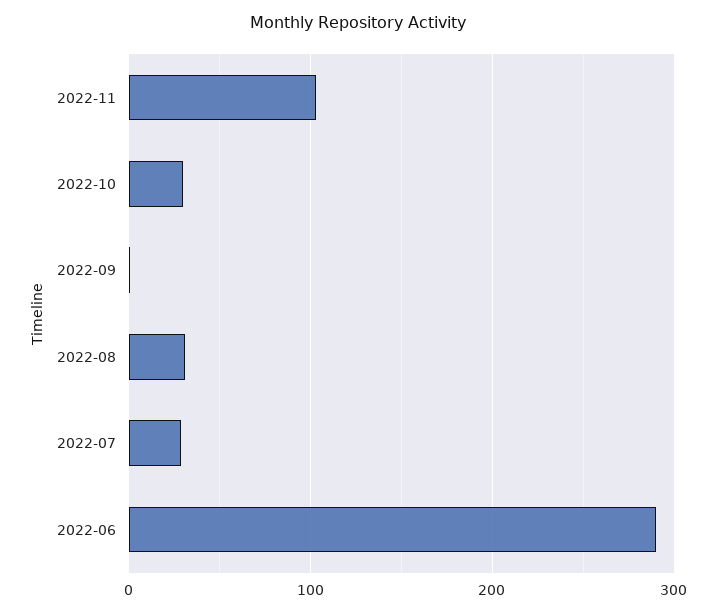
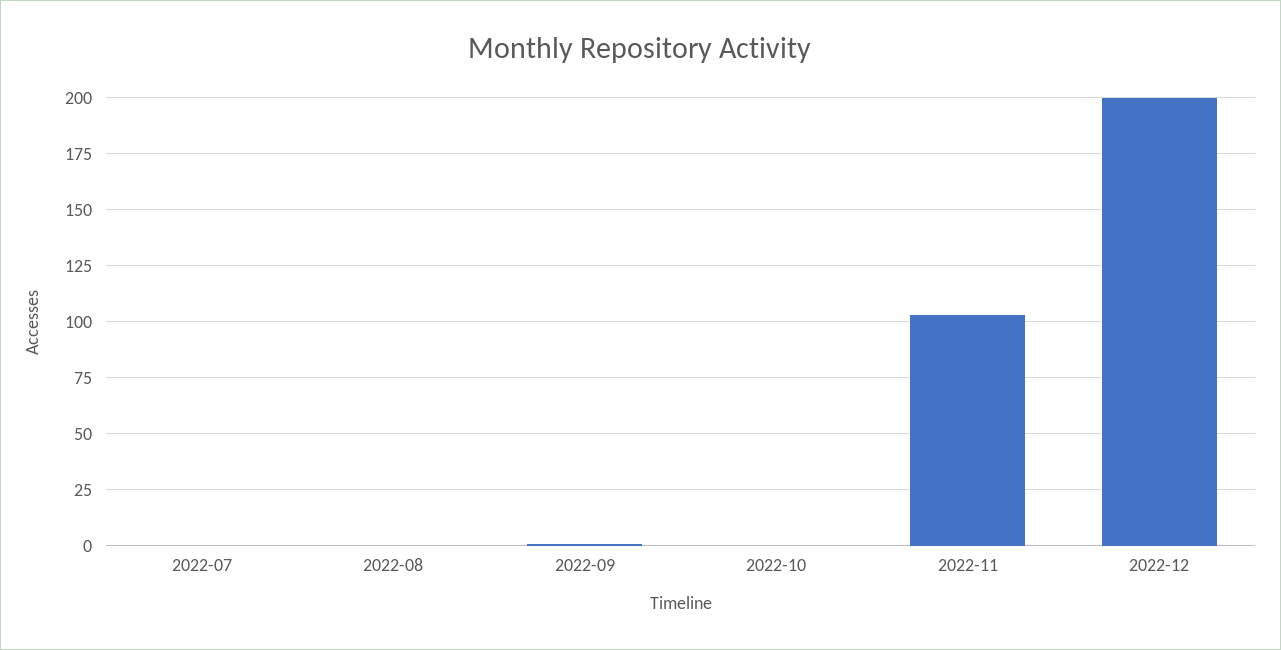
2022-10: 30 -> 0
2022-08: 30 -> 0
2022-07: 30 -> 0
2022-06: 290 -> none
2022-12: none -> 200

